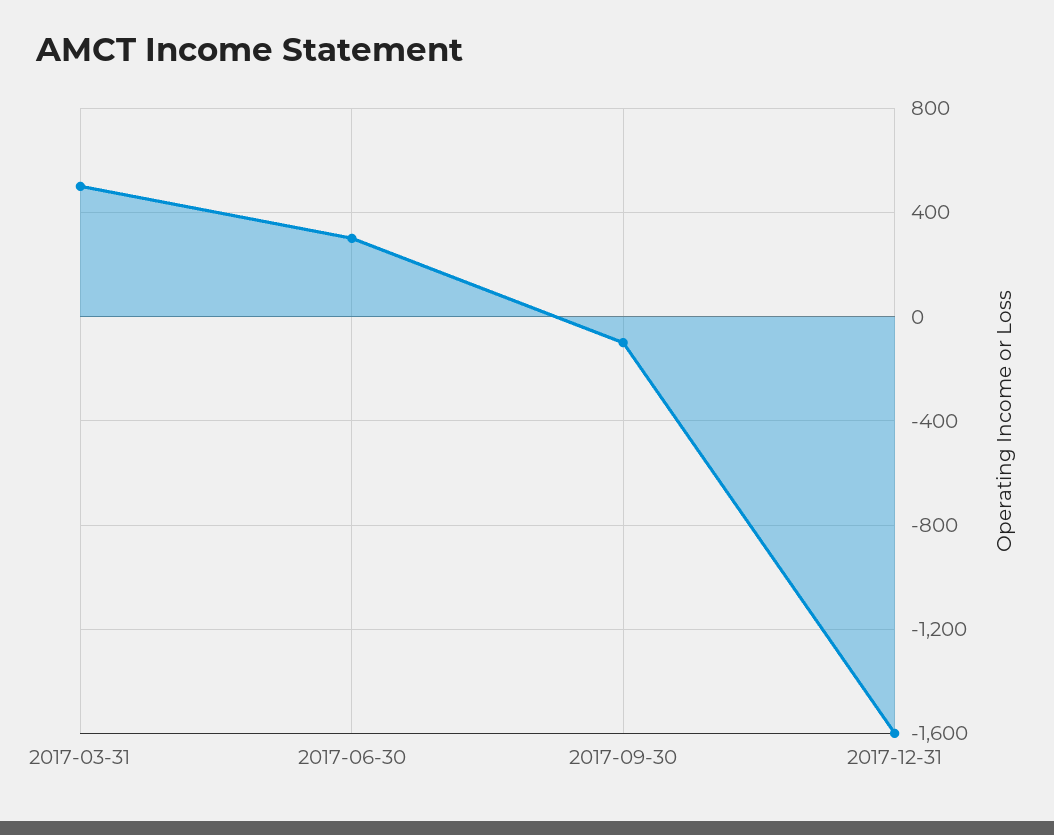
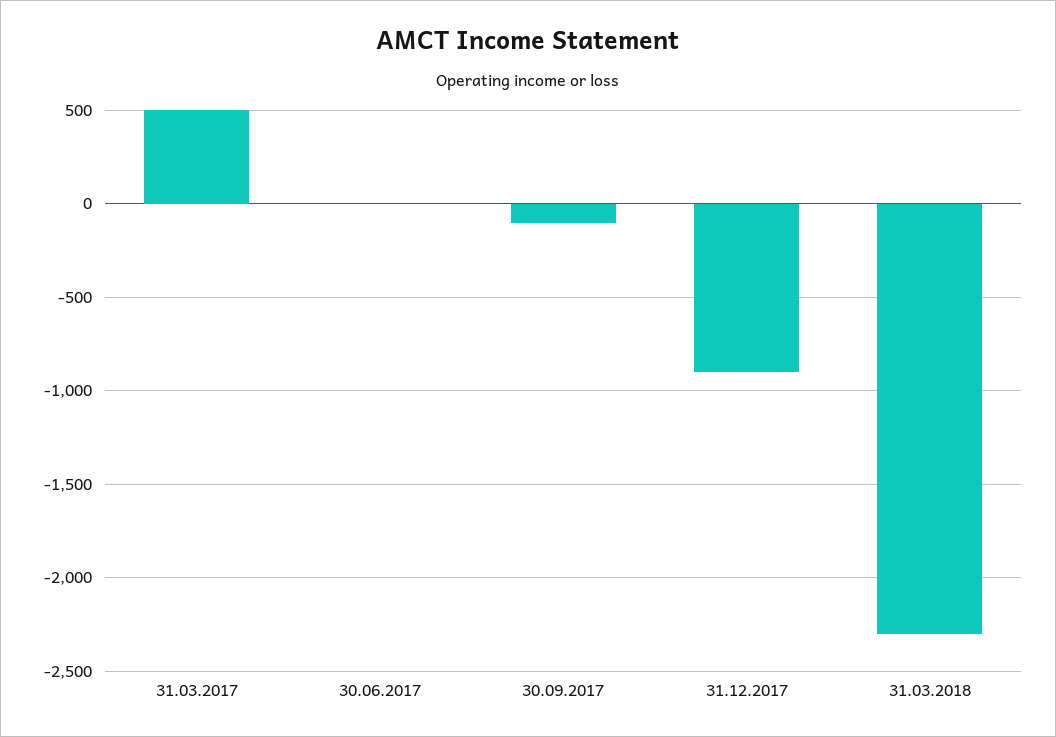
2017-06-30: 300 -> 0
2017-12-31: -1600 -> -900
31.03.2018: none -> -2300

